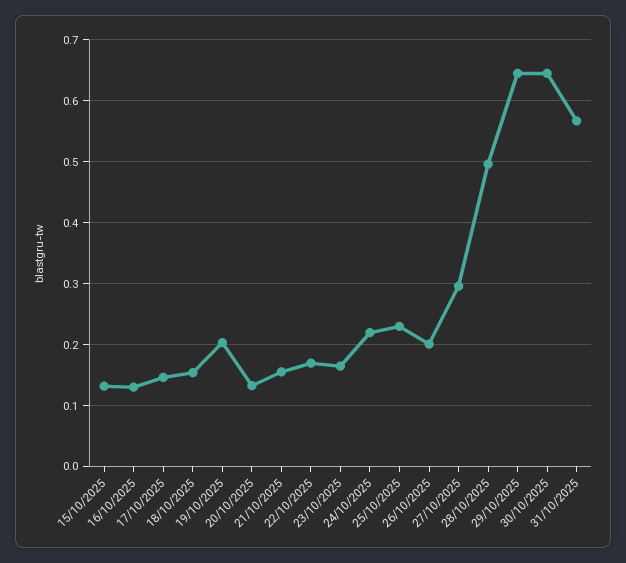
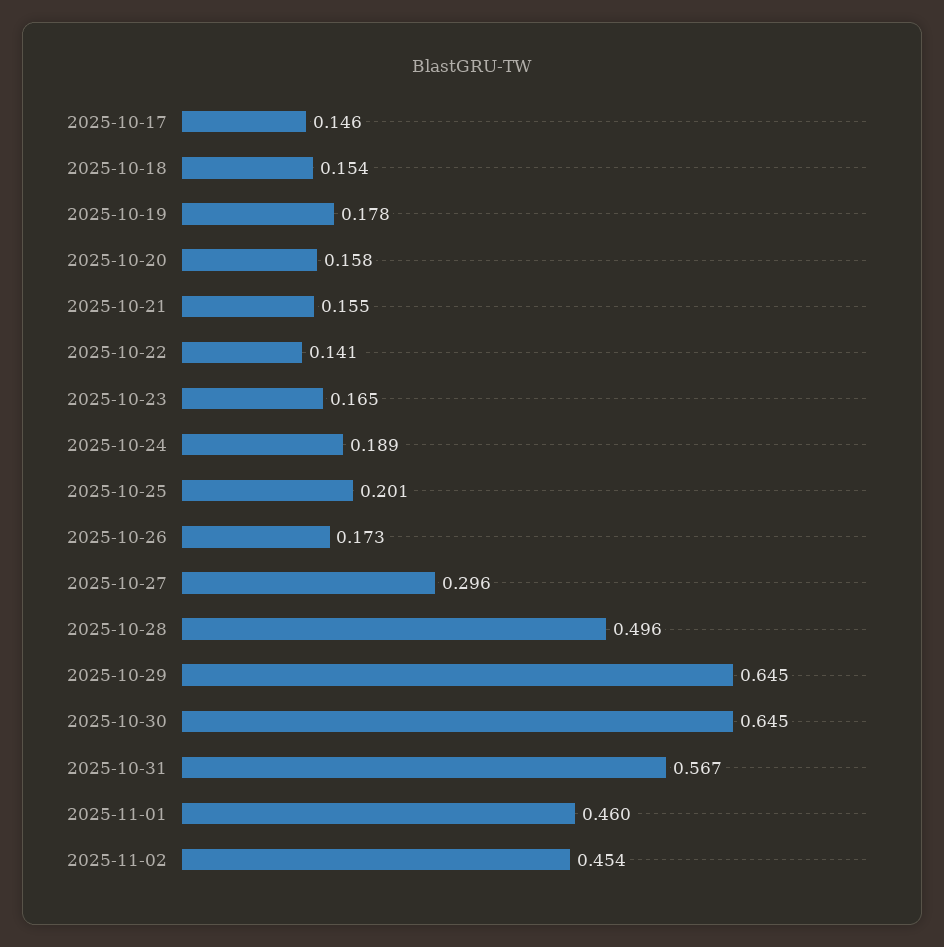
15/10/2025: 0.13 -> none
16/10/2025: 0.13 -> none
19/10/2025: 0.2 -> 0.178
20/10/2025: 0.13 -> 0.158
22/10/2025: 0.17 -> 0.141
24/10/2025: 0.22 -> 0.189
25/10/2025: 0.23 -> 0.201
26/10/2025: 0.2 -> 0.173
2025-11-01: none -> 0.46
2025-11-02: none -> 0.454

